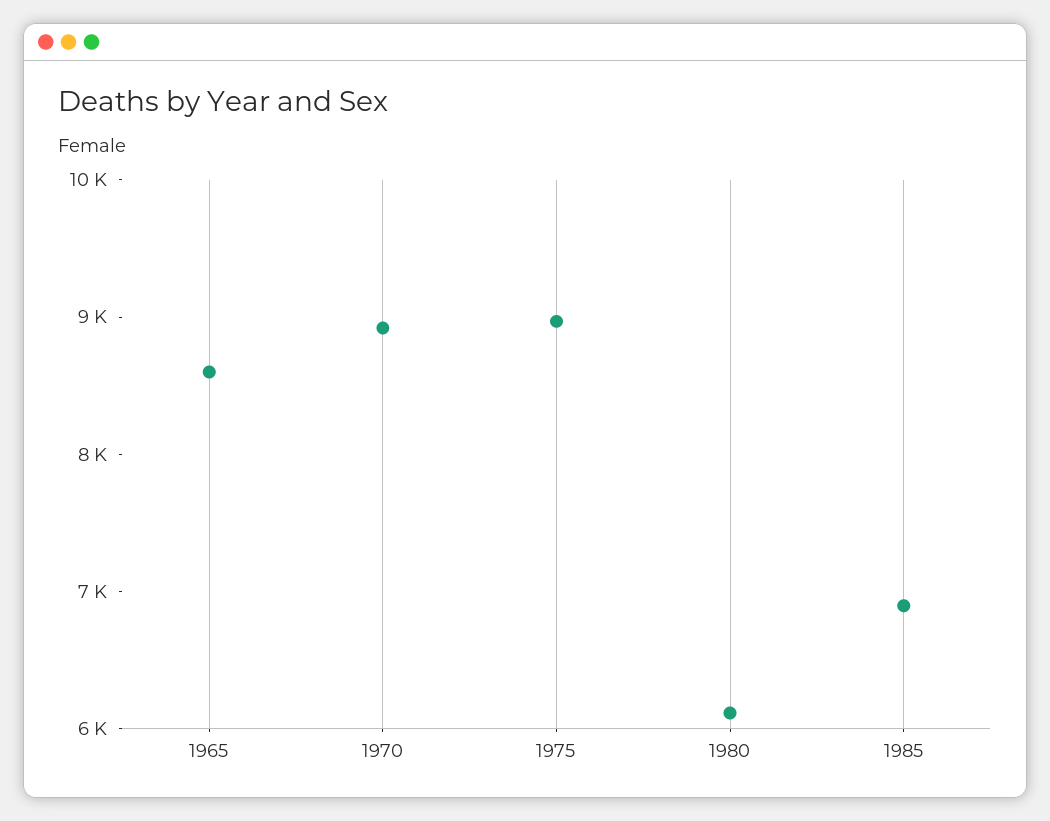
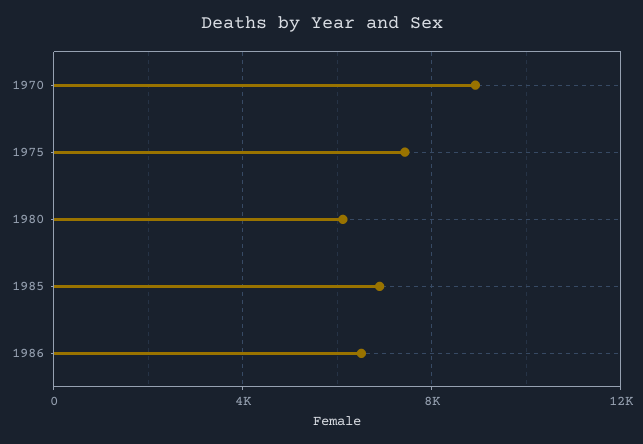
1965: 8600 -> none
1975: 9000 -> 7500
1986: none -> 6500

